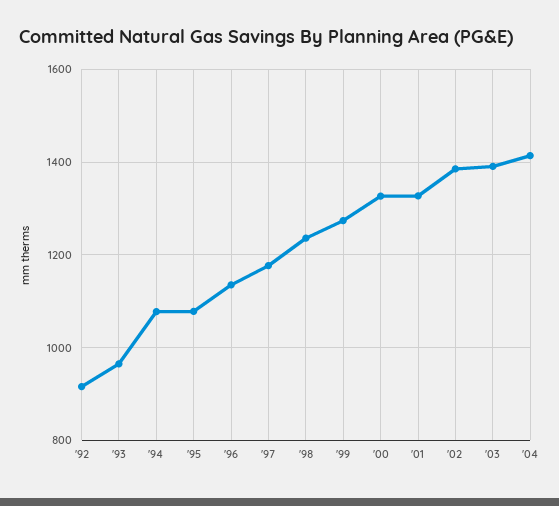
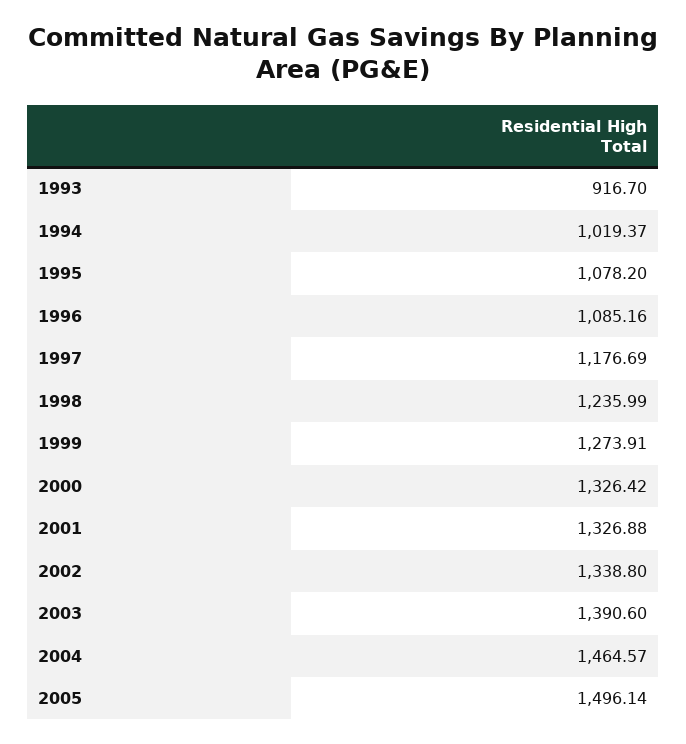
'92: 920 -> none
'93: 960 -> 916.7
'94: 1080 -> 1019.37
'96: 1140 -> 1085.16
'02: 1380 -> 1338.8
'04: 1420 -> 1464.57
2005: none -> 1496.14

